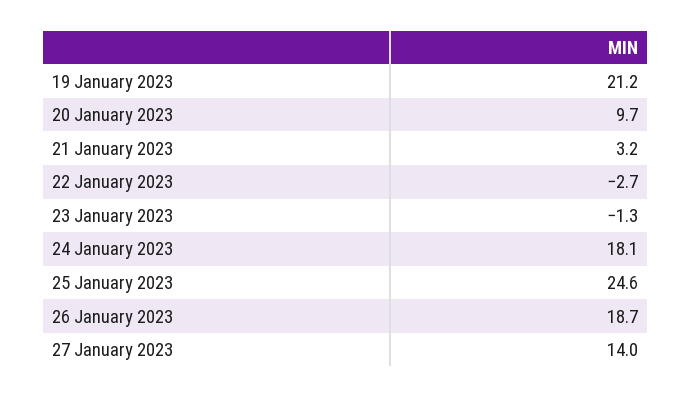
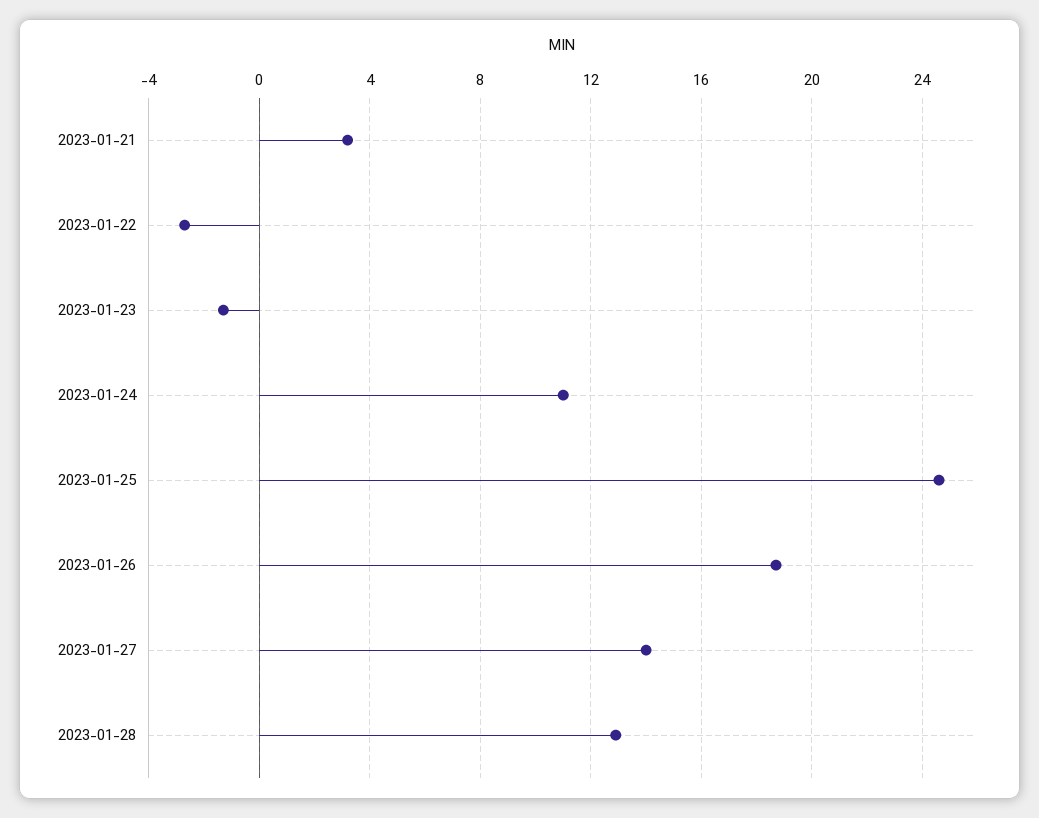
19 January 2023: 21.2 -> none
20 January 2023: 9.7 -> none
24 January 2023: 18.1 -> 11
2023-01-28: none -> 13

